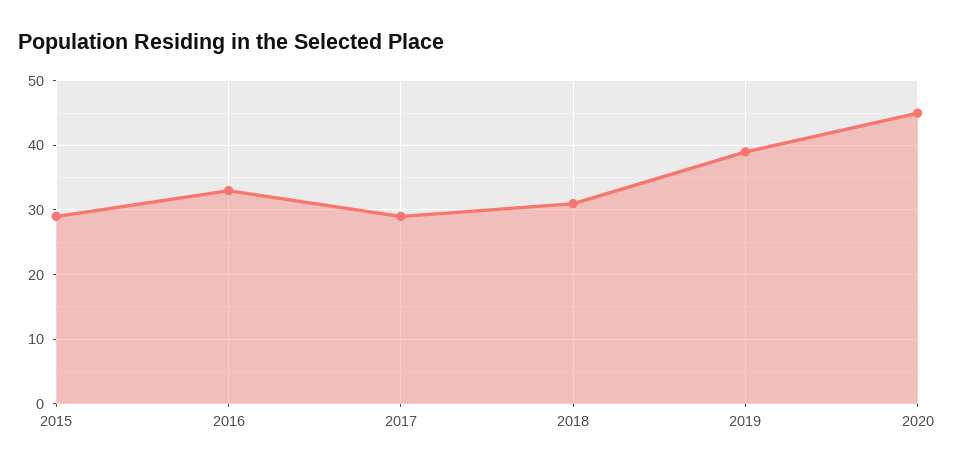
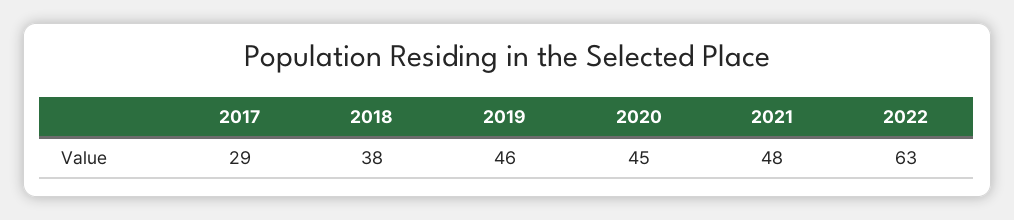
2015: 29 -> none
2016: 33 -> none
2018: 31 -> 38
2019: 39 -> 46
2021: none -> 48
2022: none -> 63

